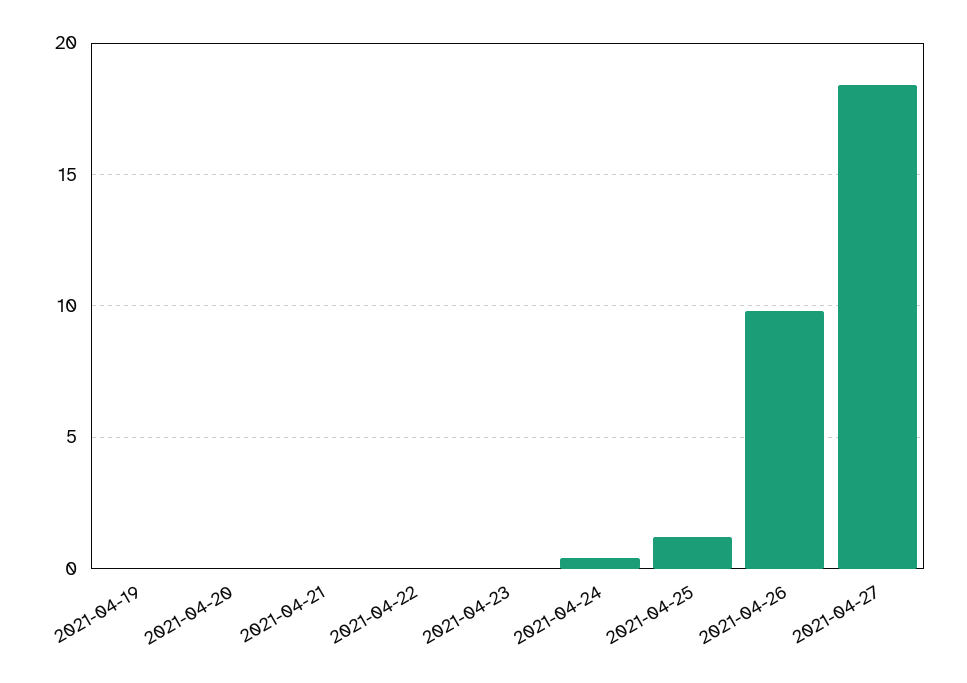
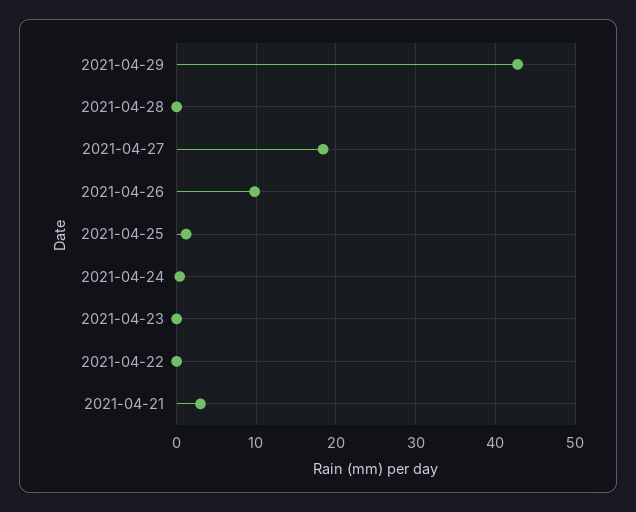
2021-04-19: 0 -> none
2021-04-20: 0 -> none
2021-04-21: 0 -> 3
2021-04-29: none -> 43
2021-04-28: none -> 0

